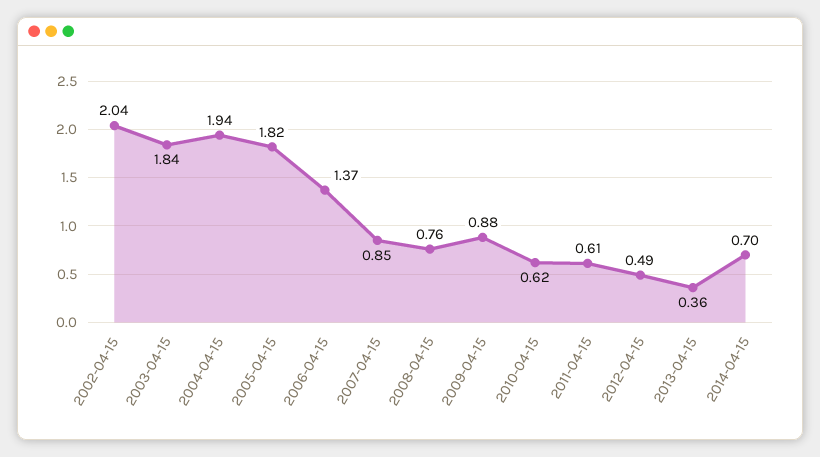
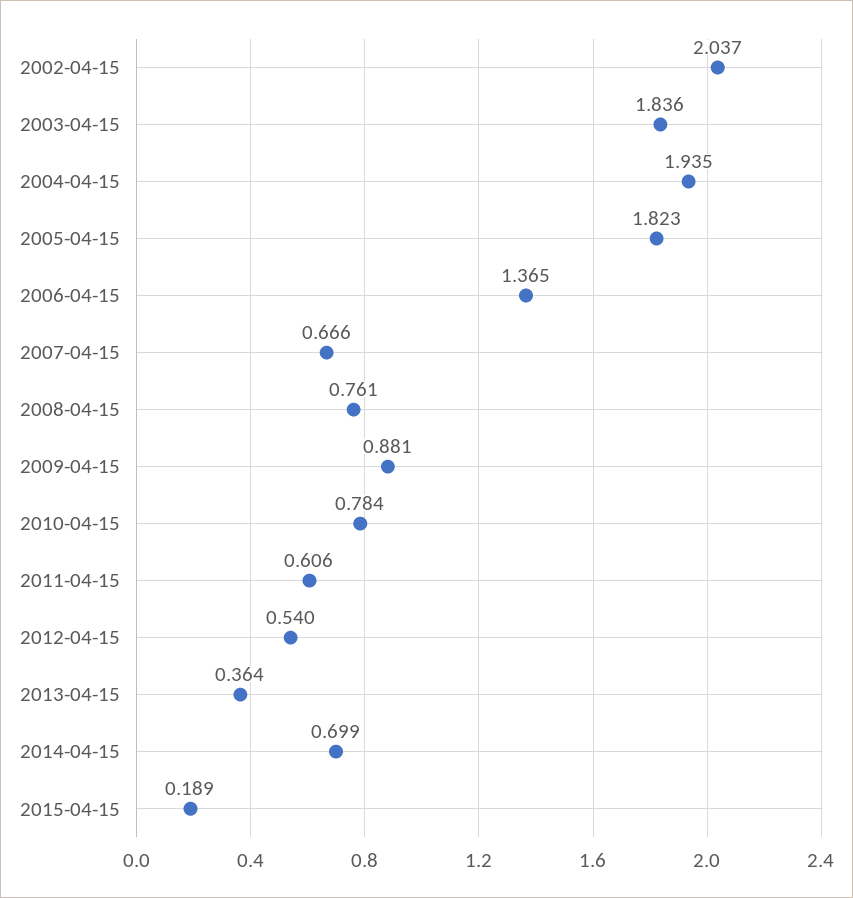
2007-04-15: 0.85 -> 0.666
2010-04-15: 0.62 -> 0.784
2012-04-15: 0.49 -> 0.54
2015-04-15: none -> 0.189

